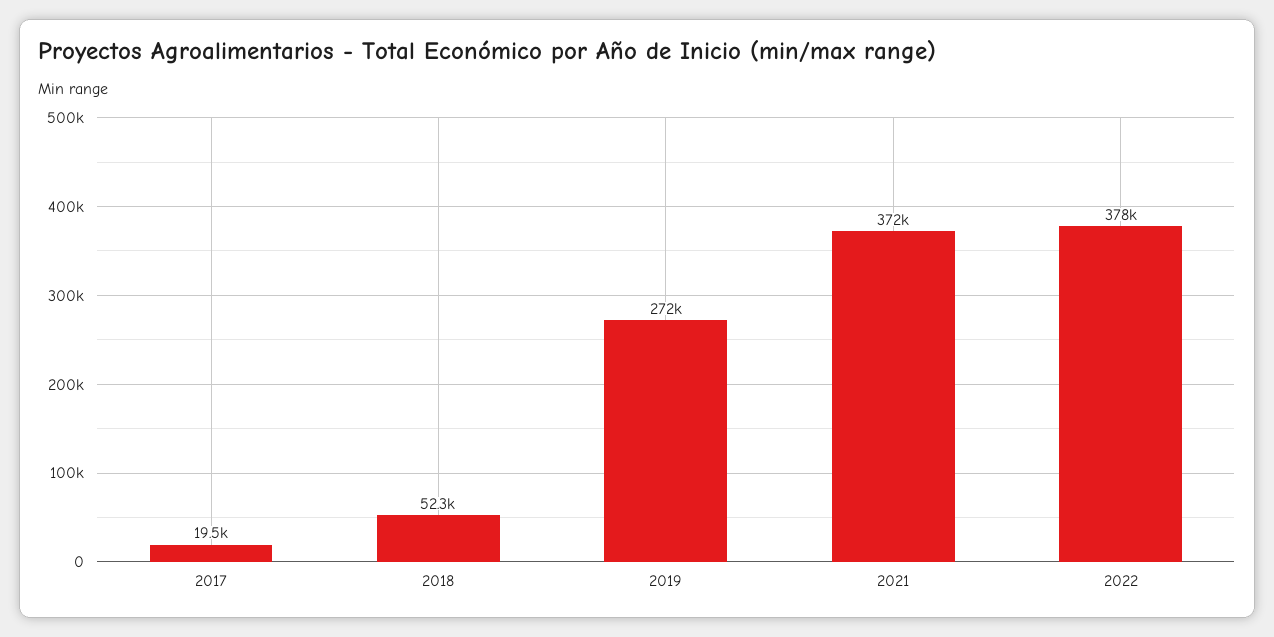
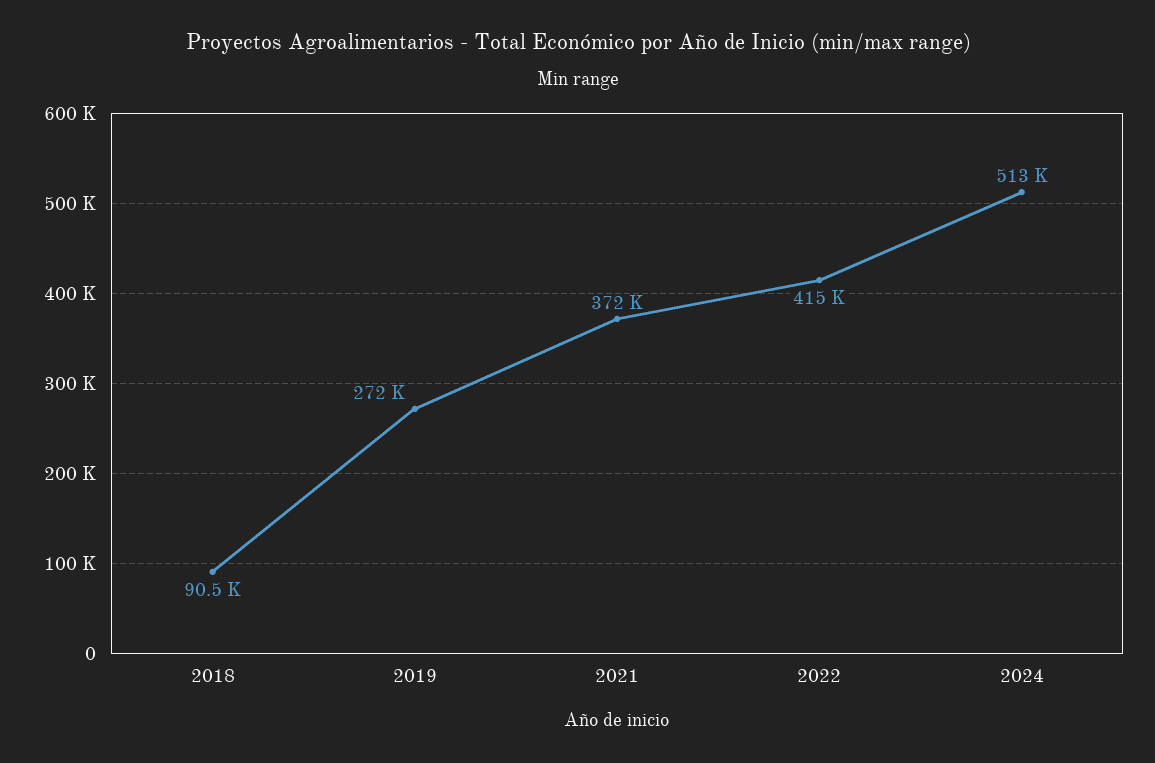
2017: 19500 -> none
2018: 52300 -> 90500
2022: 378000 -> 415000
2024: none -> 513000

